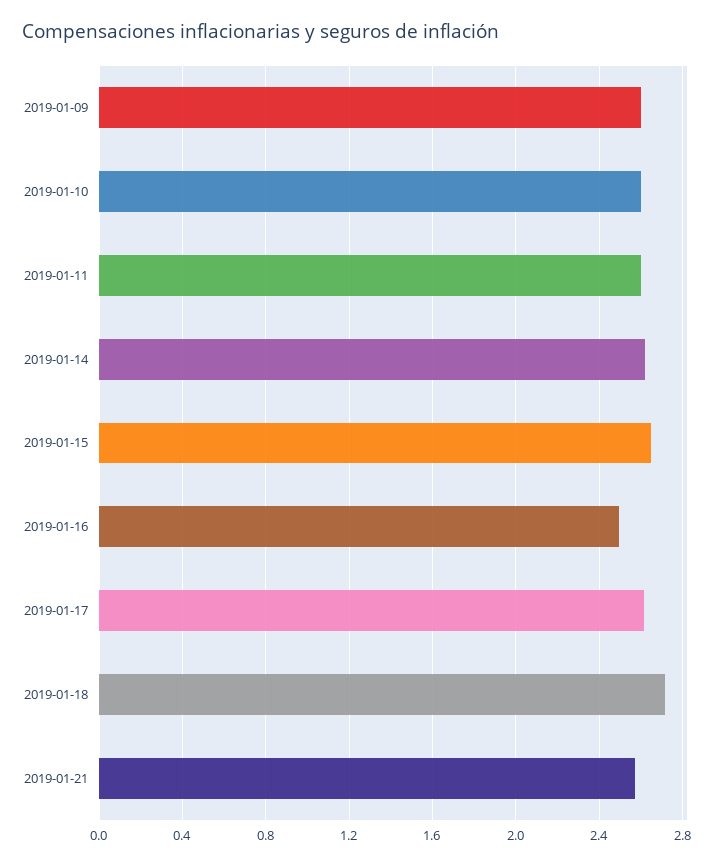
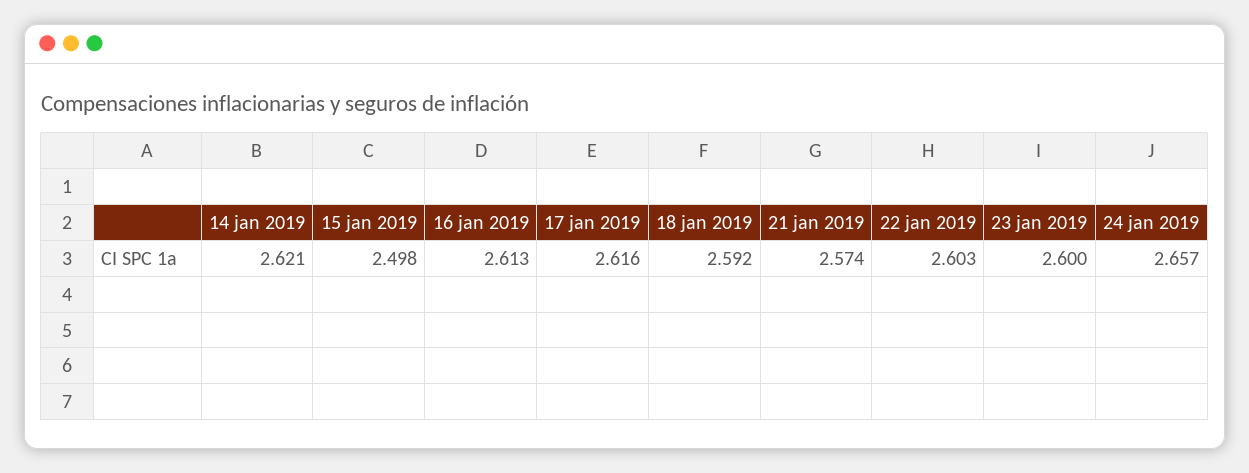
2019-01-09: 2.6 -> none
2019-01-10: 2.6 -> none
2019-01-11: 2.6 -> none
2019-01-15: 2.65 -> 2.498
2019-01-16: 2.5 -> 2.613
2019-01-18: 2.7 -> 2.592
22 jan 2019: none -> 2.603
23 jan 2019: none -> 2.6
24 jan 2019: none -> 2.657

